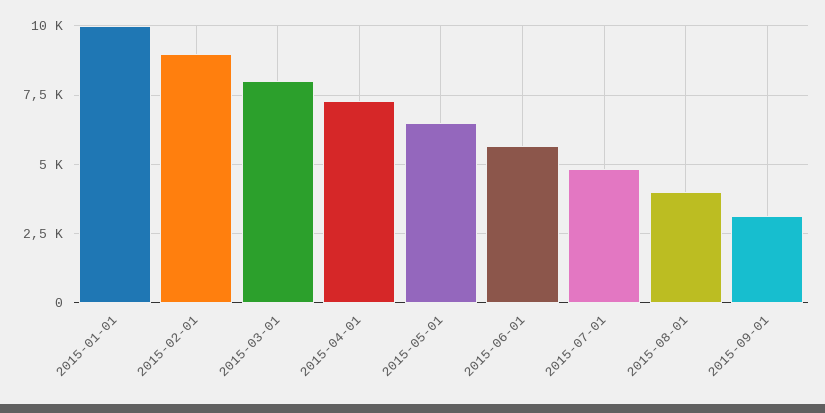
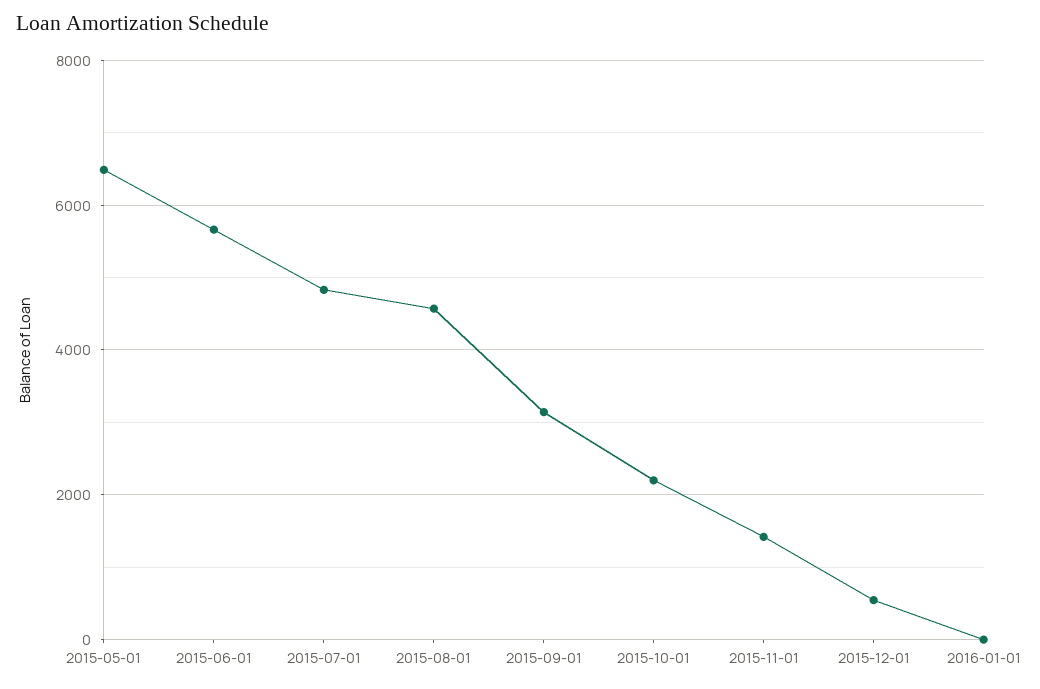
2015-01-01: 10000 -> none
2015-02-01: 9000 -> none
2015-03-01: 8000 -> none
2015-04-01: 7250 -> none
2015-08-01: 4000 -> 4600
2015-10-01: none -> 2200
2015-11-01: none -> 1400
2015-12-01: none -> 600
2016-01-01: none -> 0

